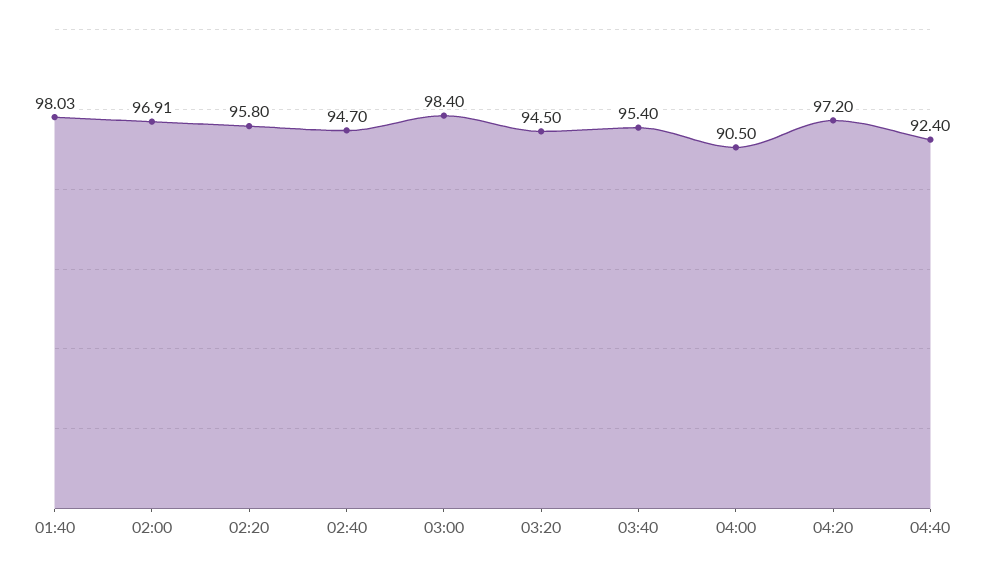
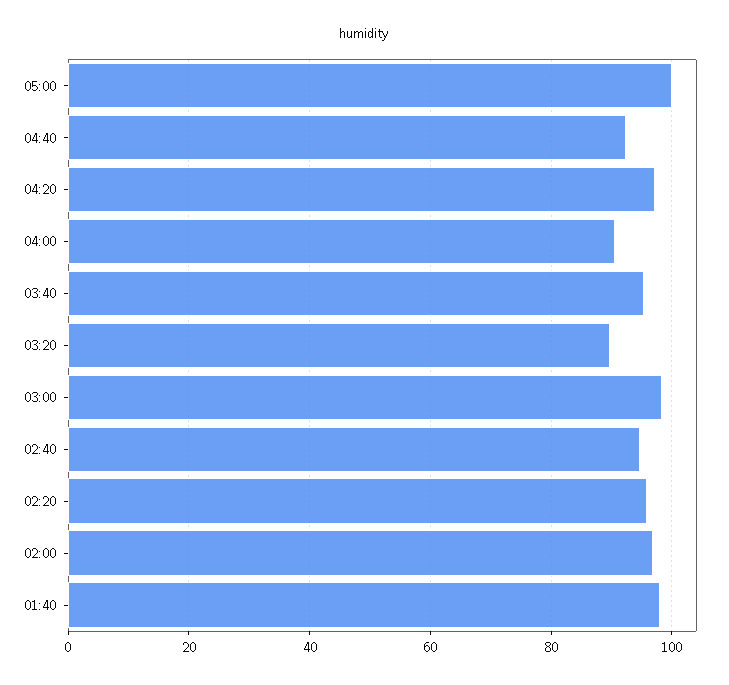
03:20: 94.5 -> 90
05:00: none -> 100

